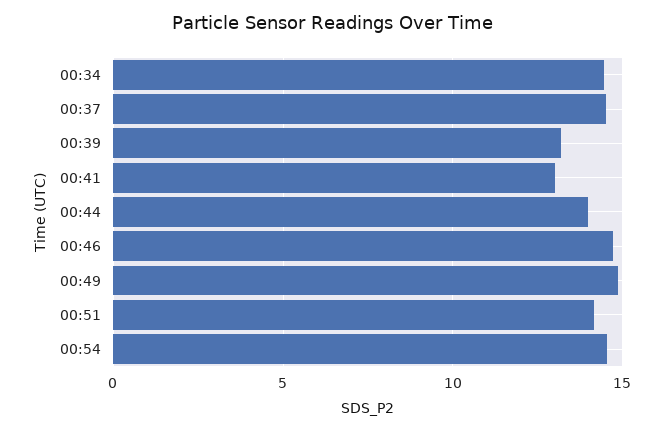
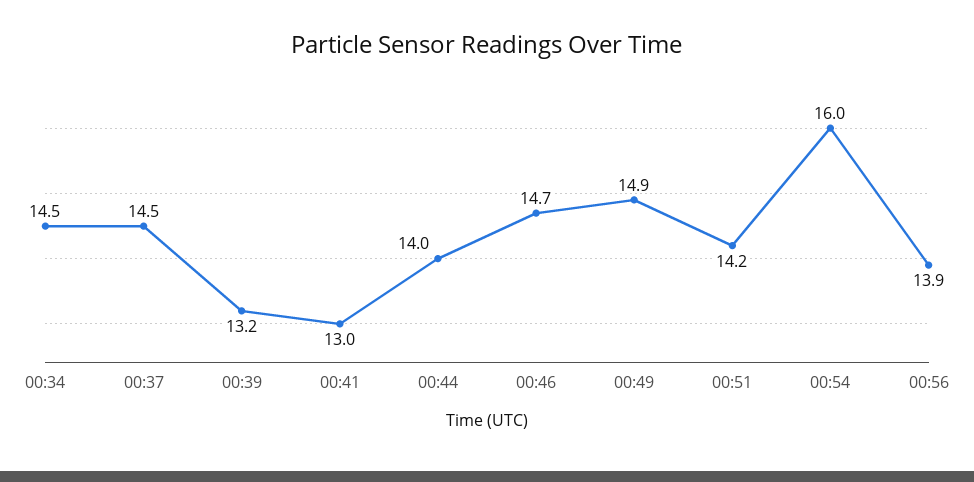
00:54: 14.5 -> 16
00:56: none -> 13.9

